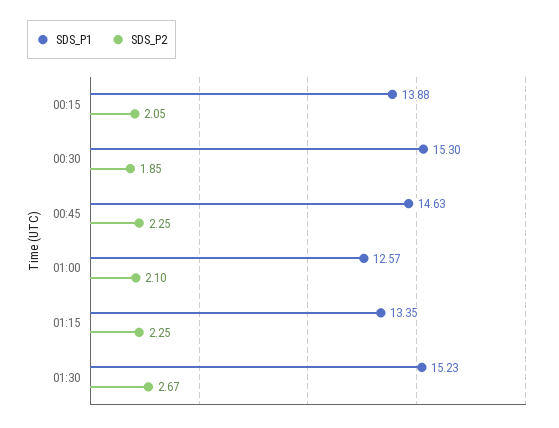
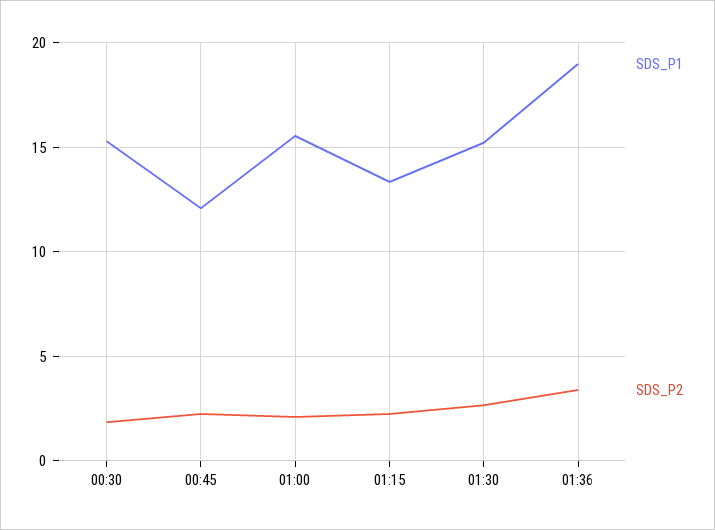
SDS_P1, 00:15: 13.88 -> none
SDS_P2, 00:15: 2.05 -> none
SDS_P1, 00:45: 14.63 -> 12
SDS_P1, 01:00: 12.57 -> 15.5
SDS_P1, 01:36: none -> 19
SDS_P2, 01:36: none -> 3.5

